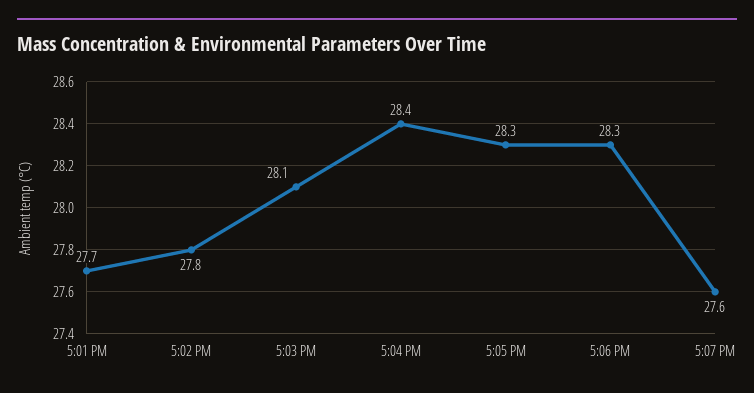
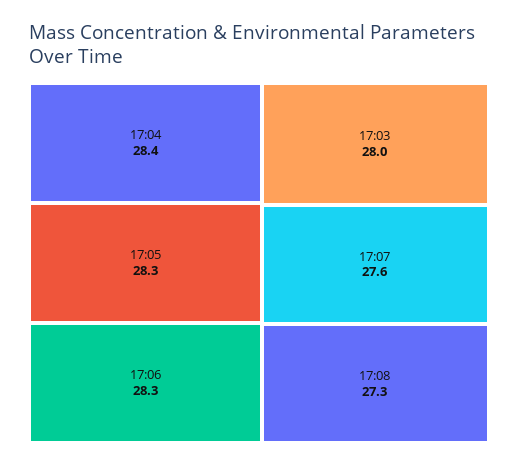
5:01 PM: 27.7 -> none
5:02 PM: 27.8 -> none
5:03 PM: 28.1 -> 28
17:08: none -> 27.3

